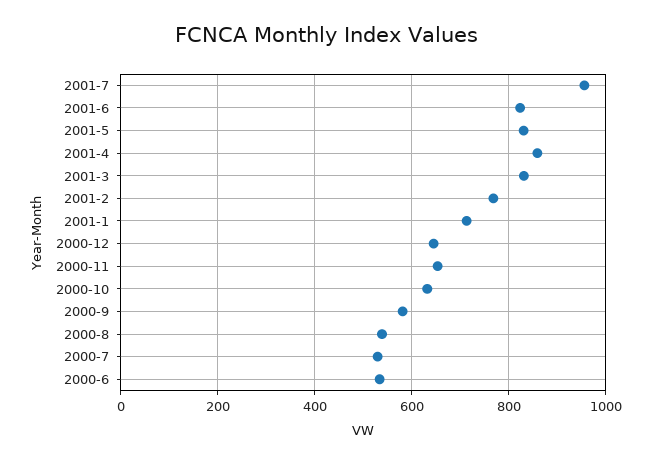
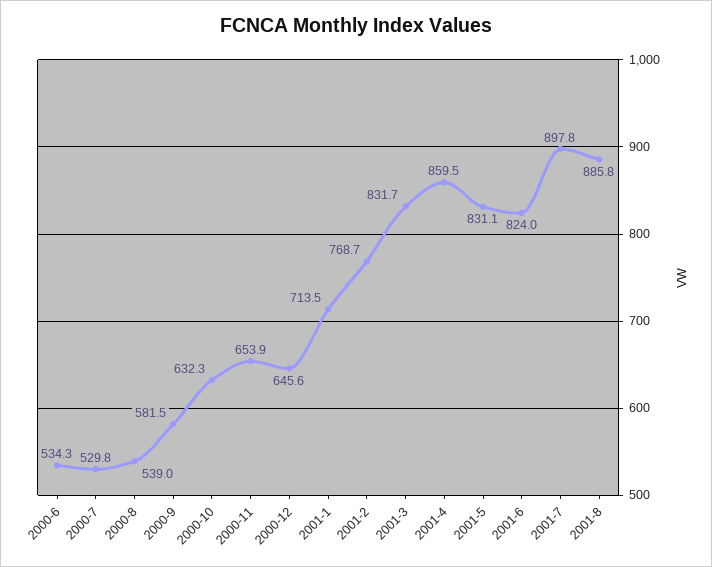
2001-7: 960 -> 897.8
2001-8: none -> 885.8

